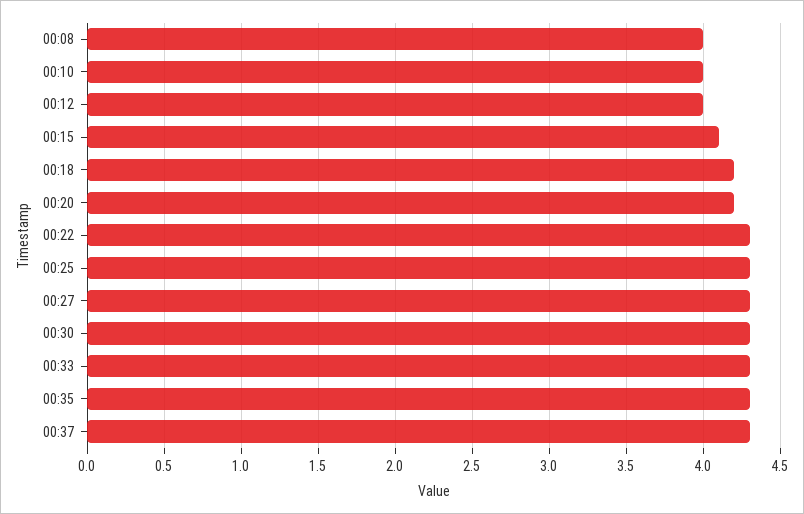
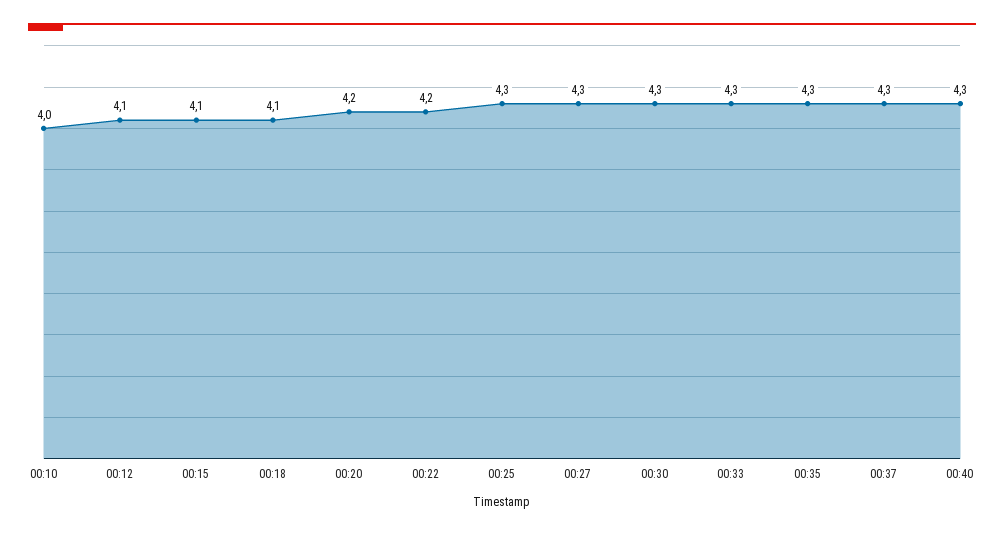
00:08: 4 -> none
00:12: 4 -> 4.1
00:18: 4.2 -> 4.1
00:22: 4.3 -> 4.2
00:40: none -> 4.3

